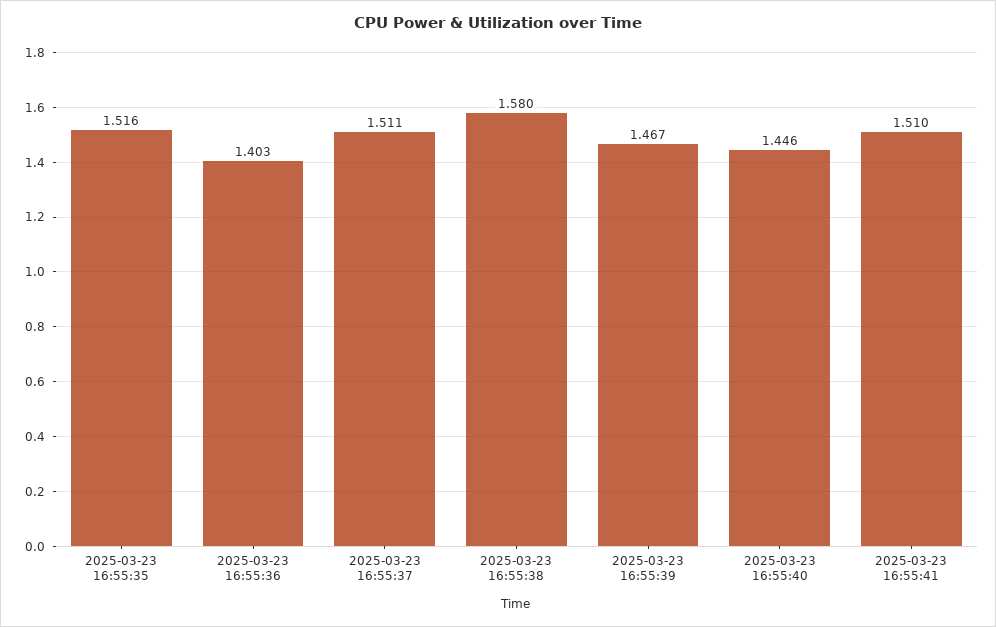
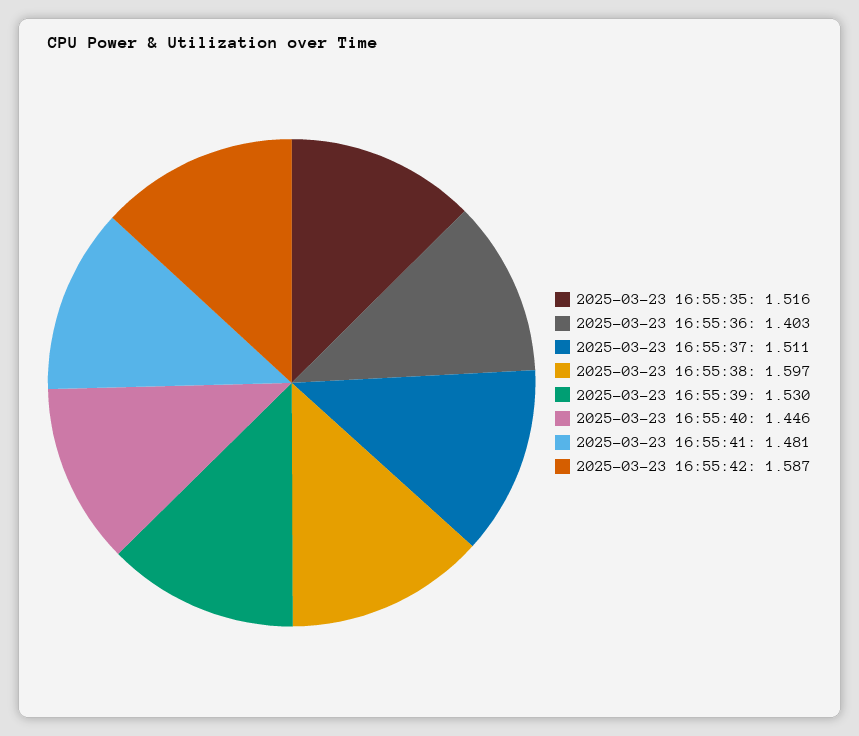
2025-03-23 16:55:38: 1.58 -> 1.597
2025-03-23 16:55:39: 1.467 -> 1.53
2025-03-23 16:55:41: 1.51 -> 1.481
2025-03-23 16:55:42: none -> 1.587

